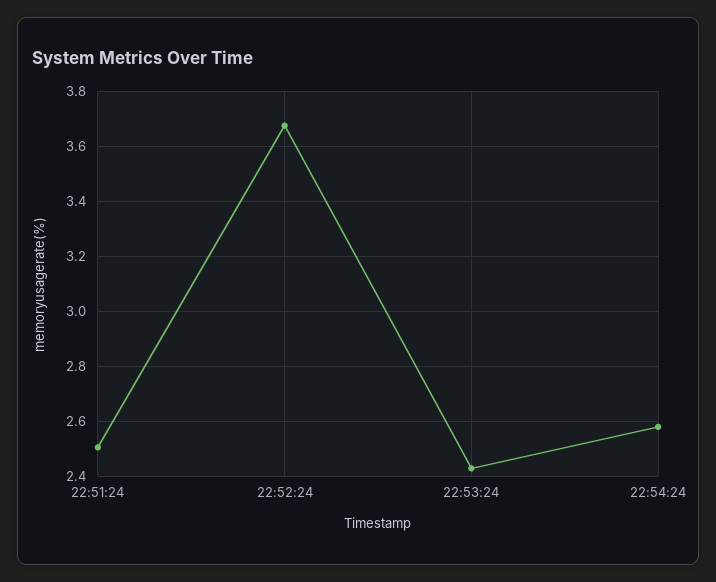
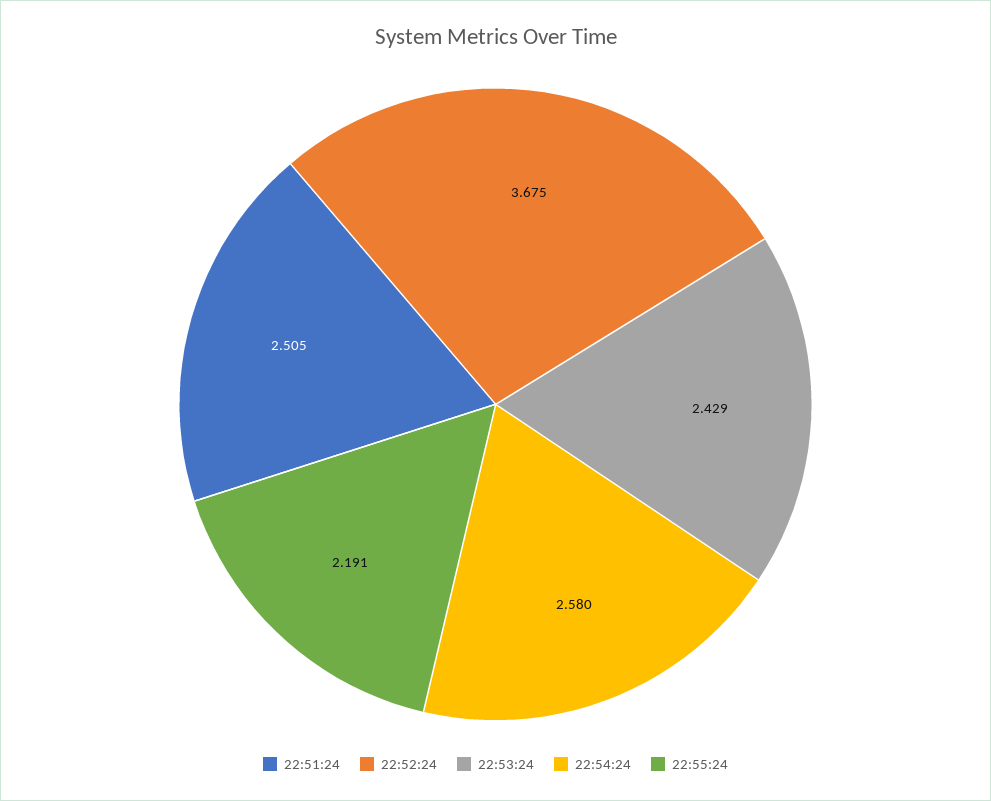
22:55:24: none -> 2.191

